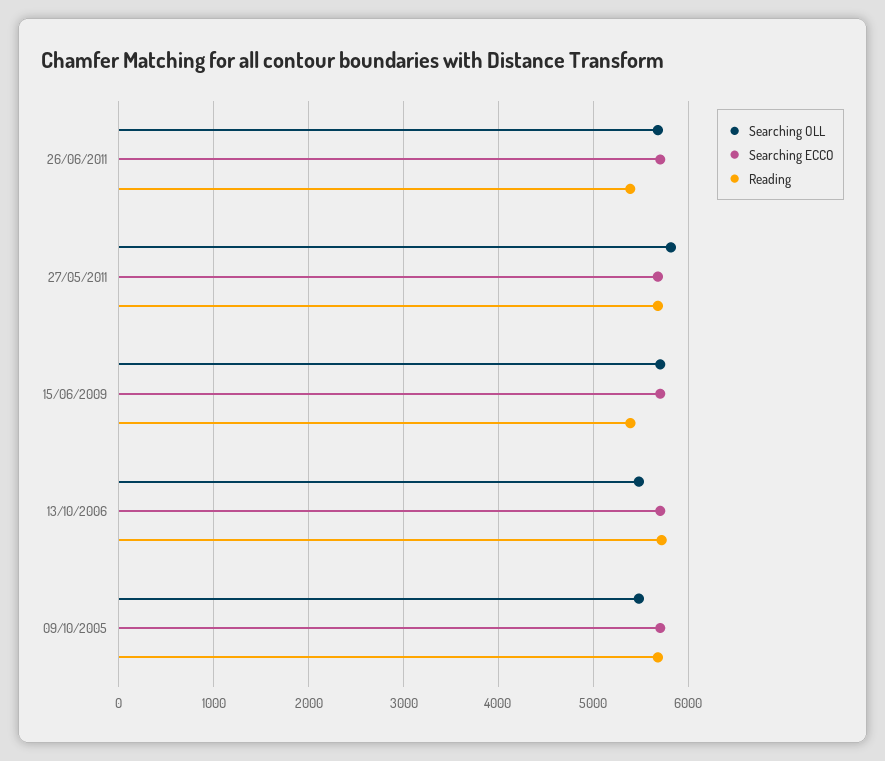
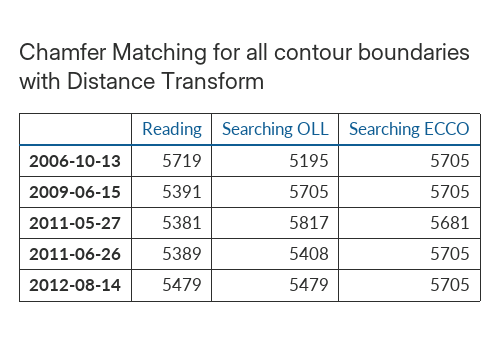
Searching OLL, 26/06/2011: 5700 -> 5408
Reading, 27/05/2011: 5700 -> 5381
Searching OLL, 13/10/2006: 5500 -> 5195
Searching OLL, 09/10/2005: 5500 -> none
Searching ECCO, 09/10/2005: 5700 -> none
Reading, 09/10/2005: 5700 -> none
Reading, 2012-08-14: none -> 5479
Searching OLL, 2012-08-14: none -> 5479
Searching ECCO, 2012-08-14: none -> 5705

